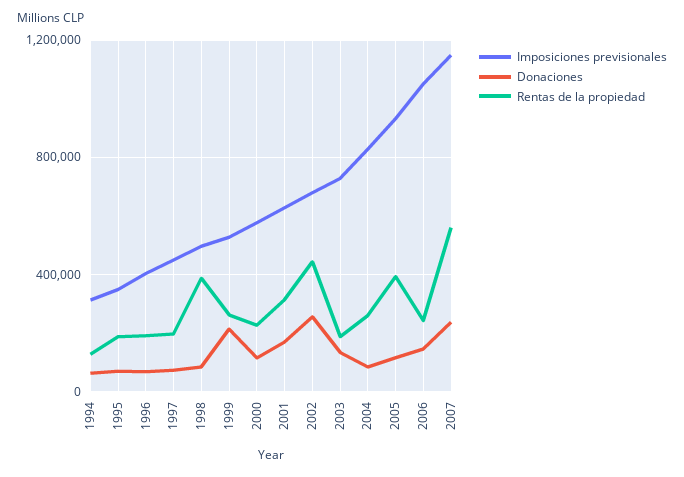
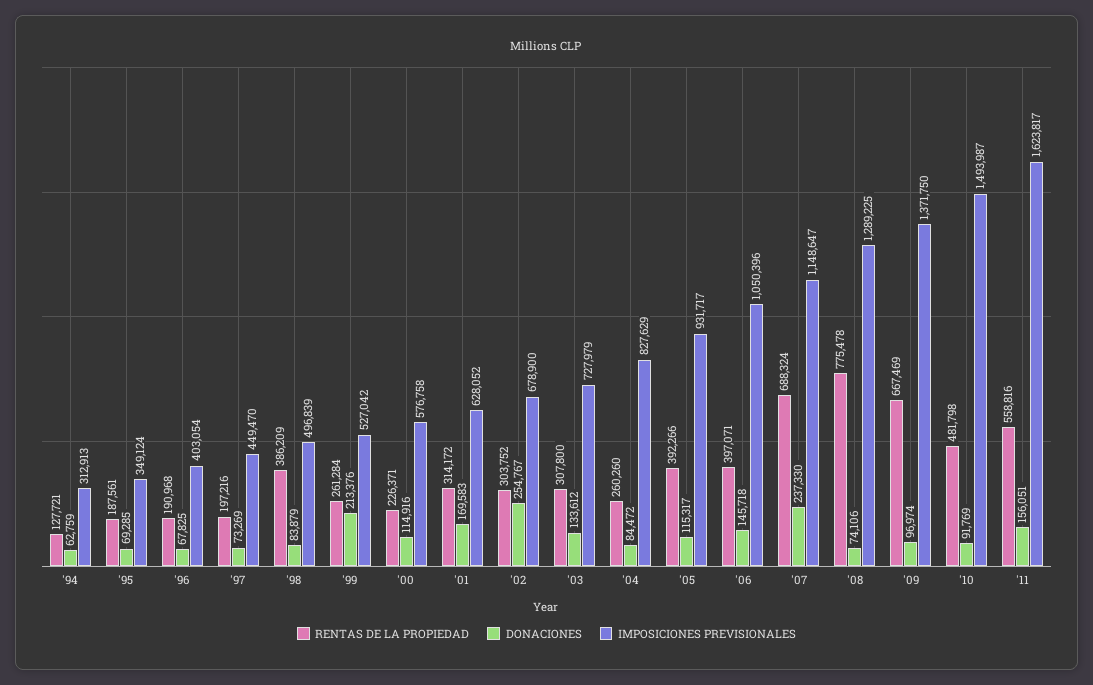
Rentas de la propiedad, 2002: 450000 -> 303752
Rentas de la propiedad, 2003: 200000 -> 307800
Rentas de la propiedad, 2006: 250000 -> 397071
Rentas de la propiedad, 2007: 550000 -> 688324
Rentas de la propiedad, '08: none -> 775478
Donaciones, '08: none -> 74106
Imposiciones previsionales, '08: none -> 1289225
Rentas de la propiedad, '09: none -> 667469
Donaciones, '09: none -> 96974
Imposiciones previsionales, '09: none -> 1371750
Rentas de la propiedad, '10: none -> 481798
Donaciones, '10: none -> 91769
Imposiciones previsionales, '10: none -> 1493987
Rentas de la propiedad, '11: none -> 558816
Donaciones, '11: none -> 156051
Imposiciones previsionales, '11: none -> 1623817

